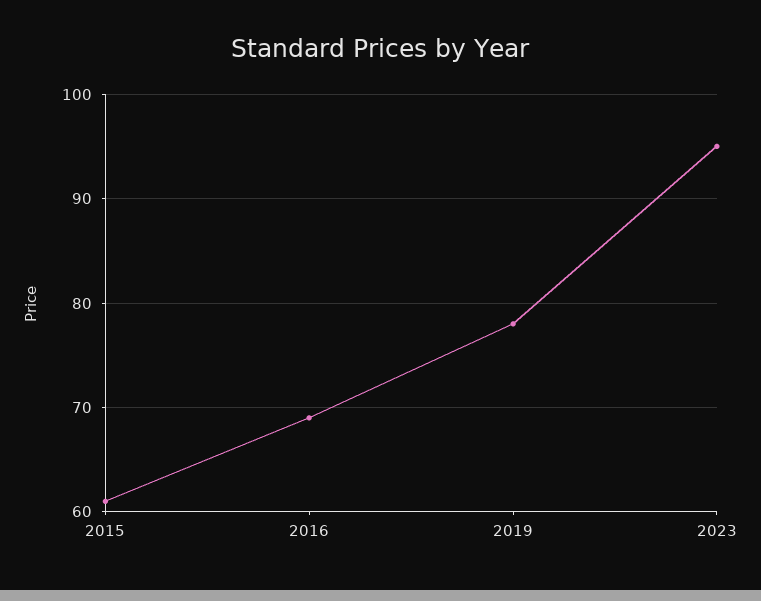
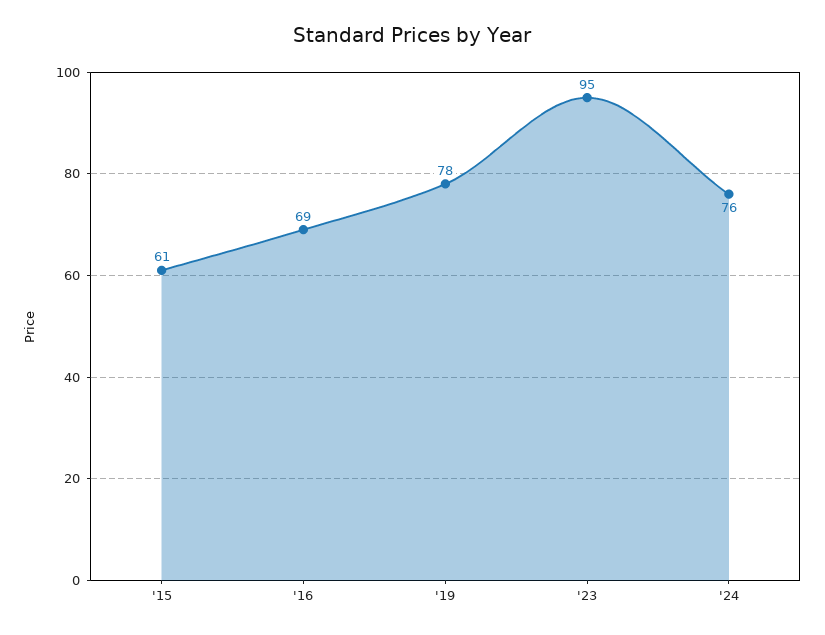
'24: none -> 76

